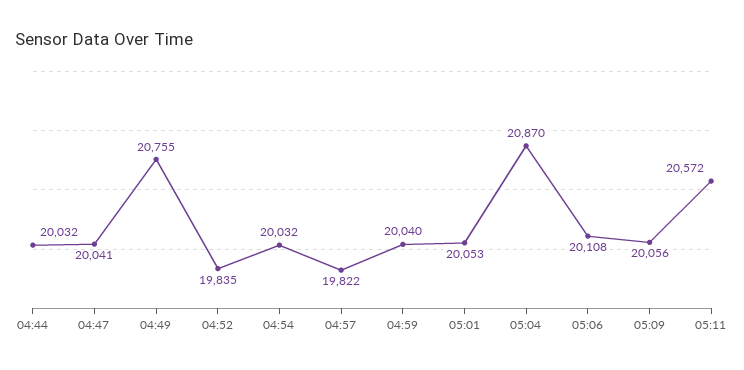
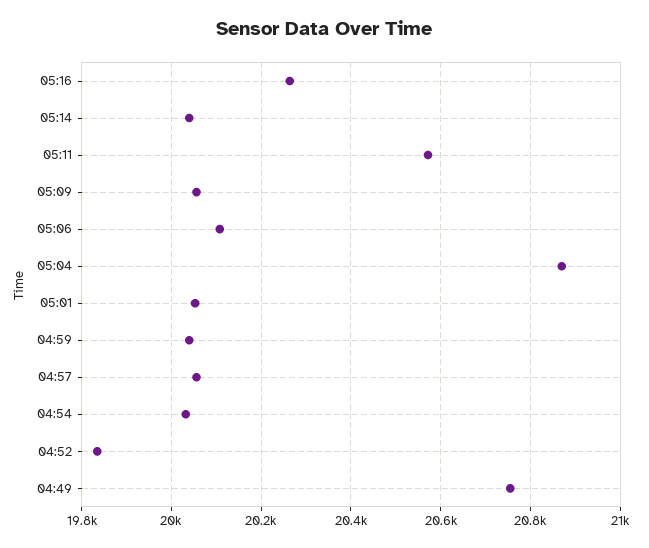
04:44: 20032 -> none
04:47: 20041 -> none
04:57: 19822 -> 20060
05:16: none -> 20260
05:14: none -> 20040

